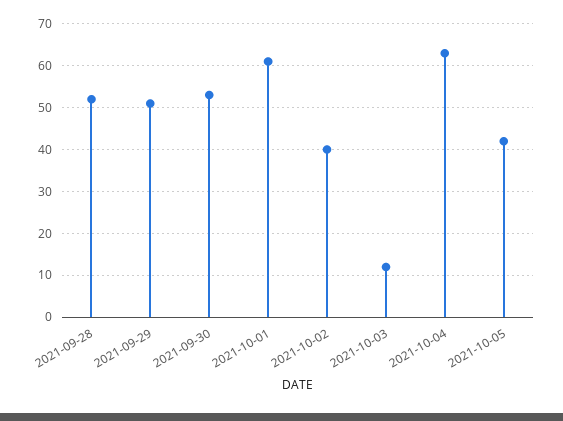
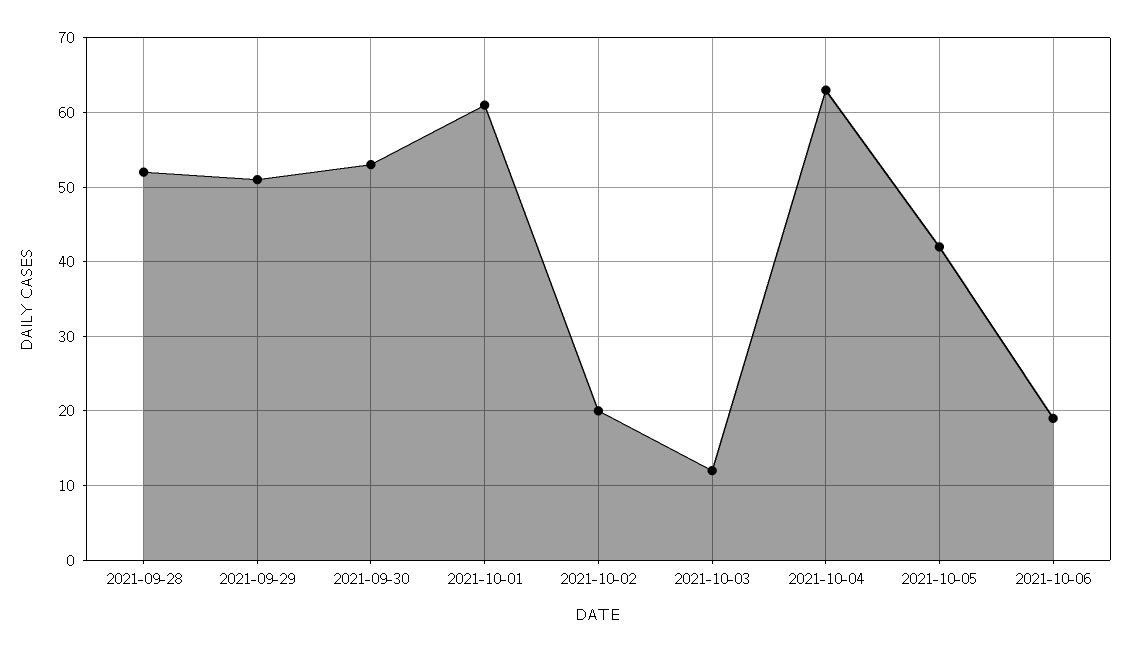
2021-10-02: 40 -> 20
2021-10-06: none -> 19

